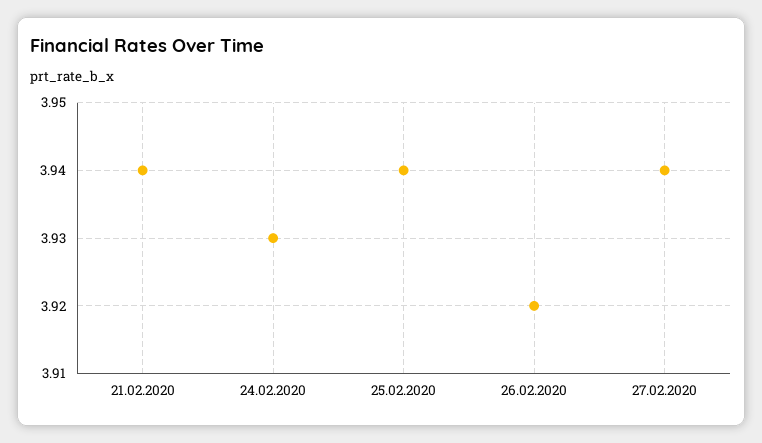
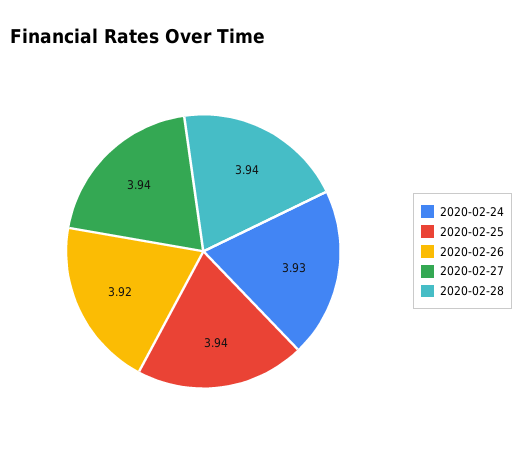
21.02.2020: 3.94 -> none
2020-02-28: none -> 3.94

